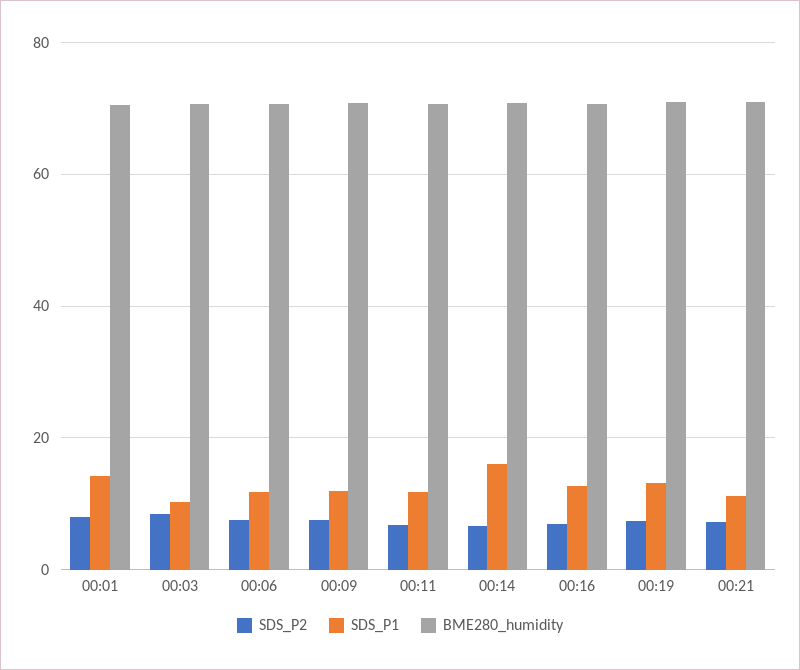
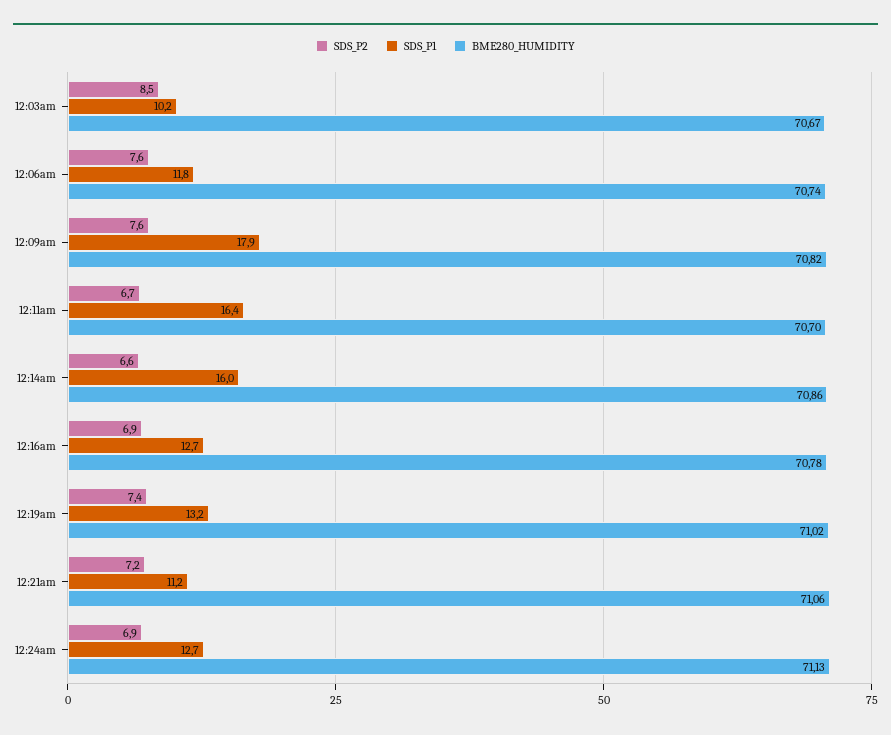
SDS_P2, 00:01: 8 -> none
SDS_P1, 00:01: 14 -> none
BME280_humidity, 00:01: 70 -> none
SDS_P1, 00:09: 12 -> 17.9
SDS_P1, 00:11: 12 -> 16.4
SDS_P2, 12:24am: none -> 6.9
SDS_P1, 12:24am: none -> 12.7
BME280_humidity, 12:24am: none -> 71.13

